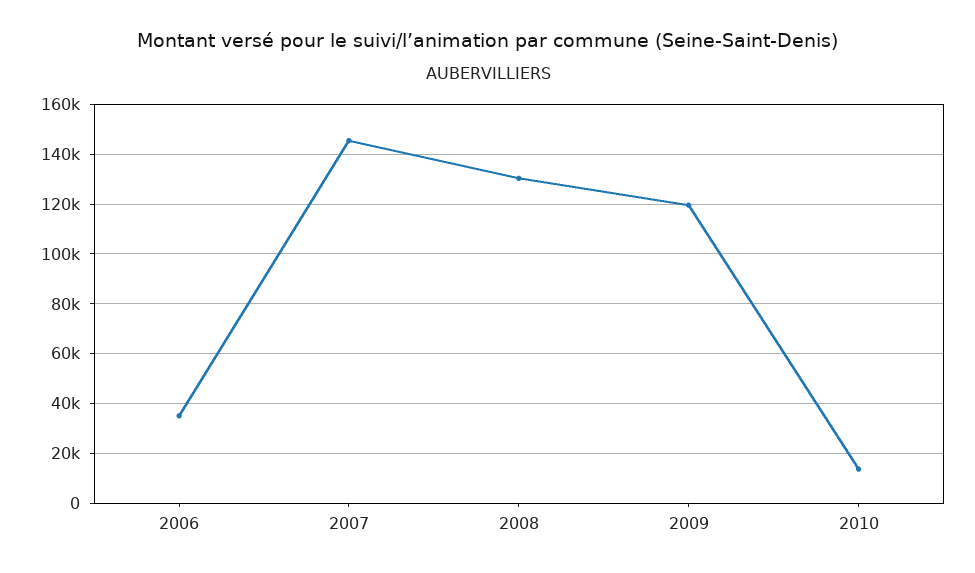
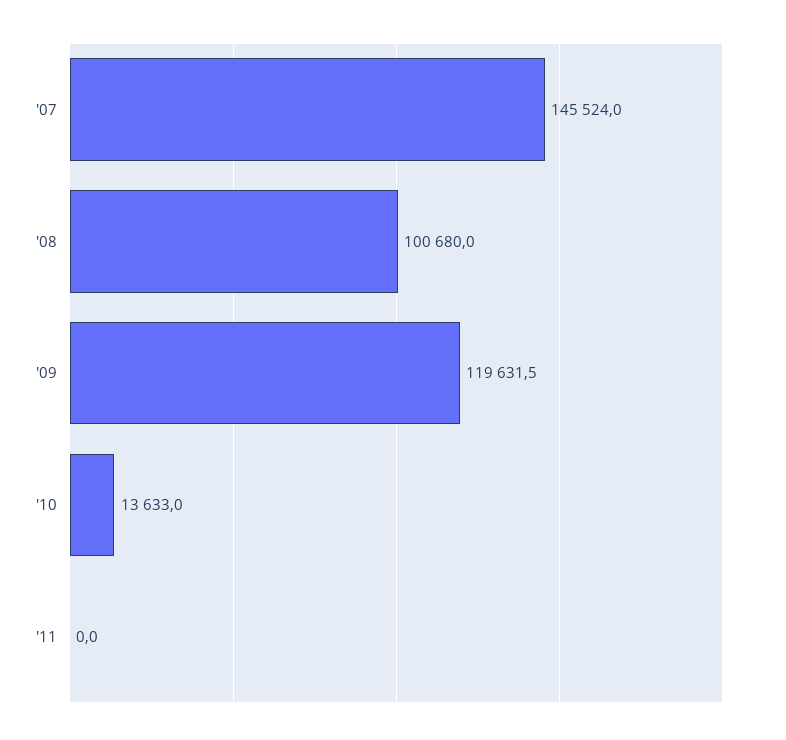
2006: 35000 -> none
2008: 130000 -> 100680
'11: none -> 0

